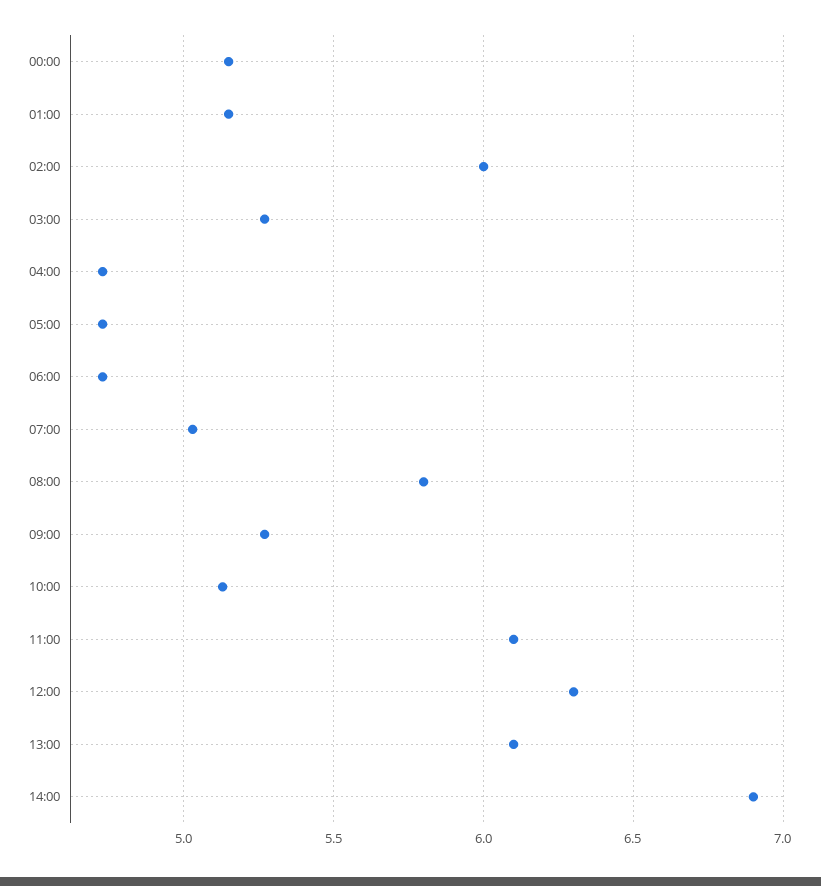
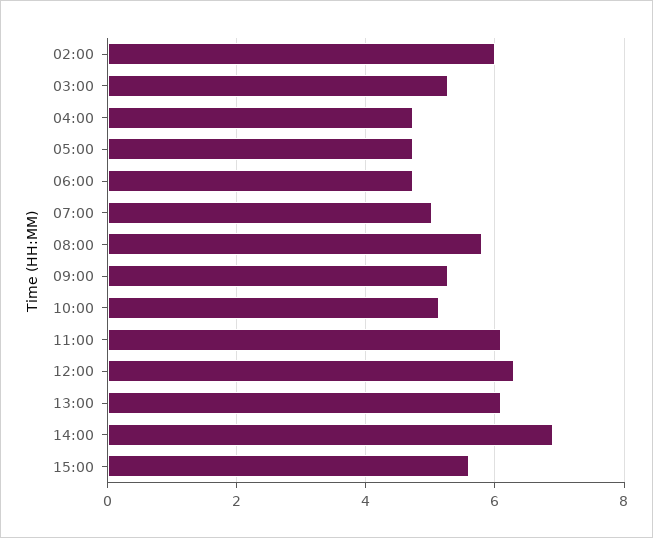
00:00: 5.15 -> none
01:00: 5.15 -> none
15:00: none -> 5.6

